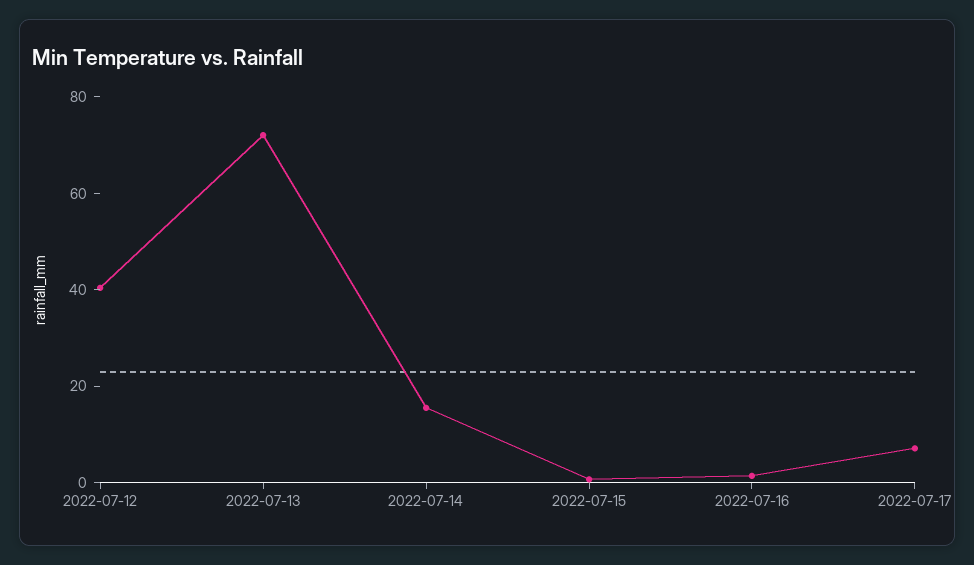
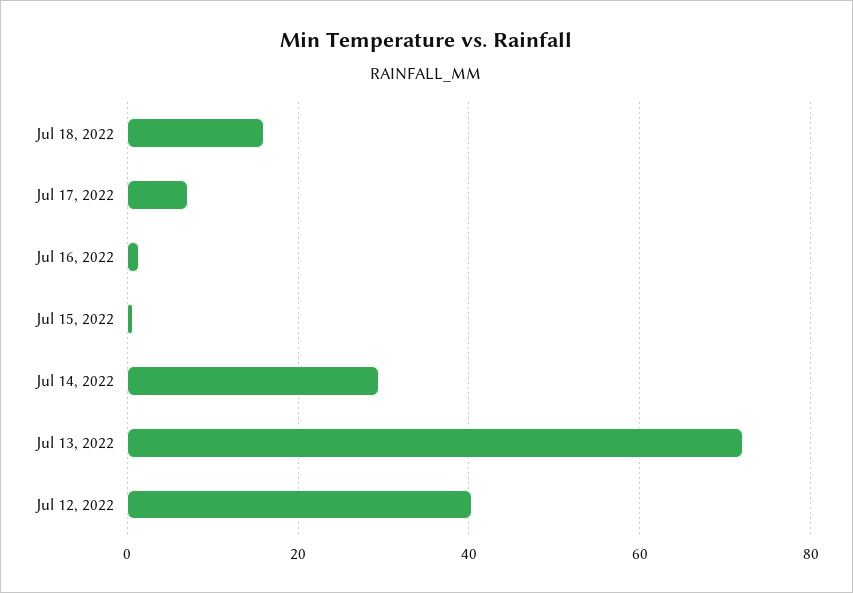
2022-07-14: 15 -> 30
Jul 18, 2022: none -> 16

